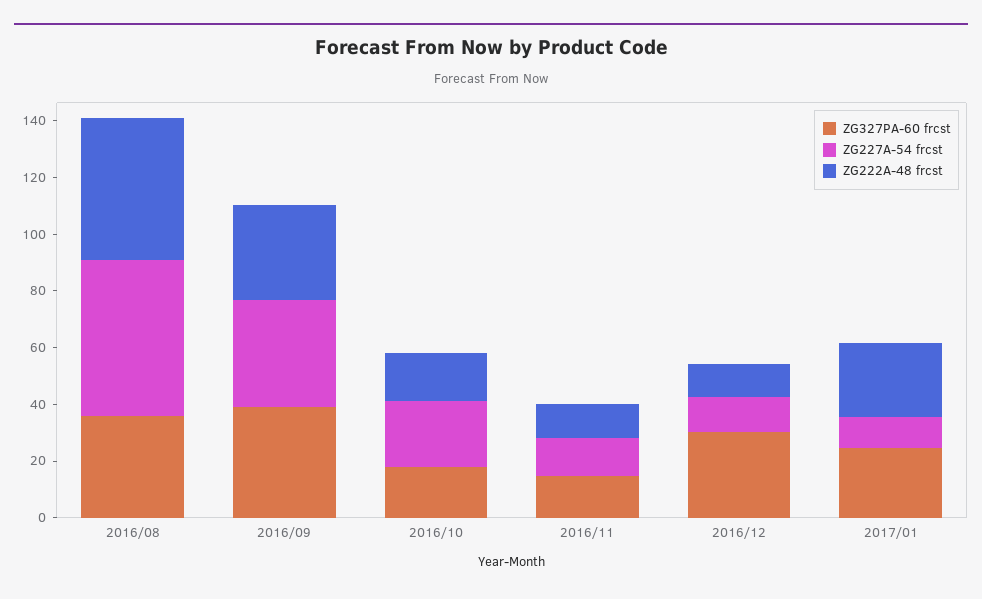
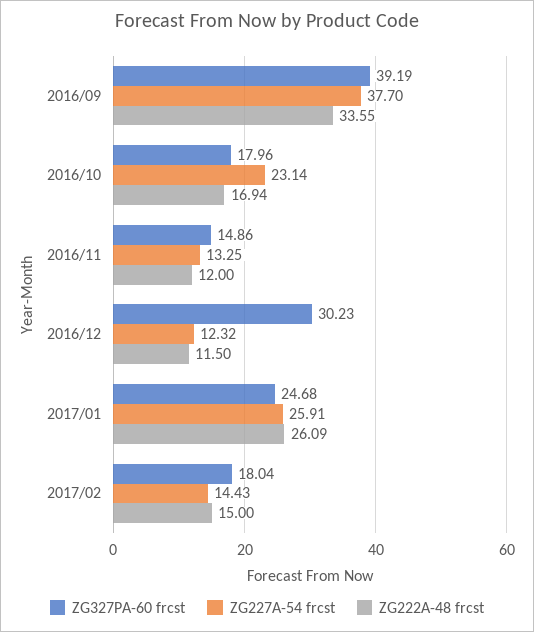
ZG327PA-60 frcst, 2016/08: 35 -> none
ZG227A-54 frcst, 2016/08: 55 -> none
ZG222A-48 frcst, 2016/08: 50 -> none
ZG227A-54 frcst, 2017/01: 10 -> 25.91
ZG327PA-60 frcst, 2017/02: none -> 18.04
ZG227A-54 frcst, 2017/02: none -> 14.43
ZG222A-48 frcst, 2017/02: none -> 15

